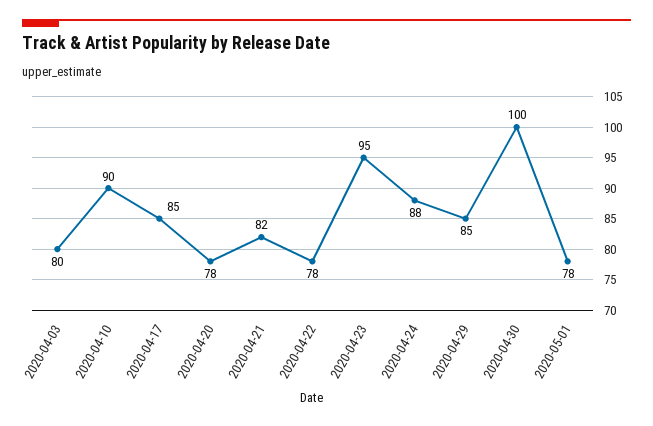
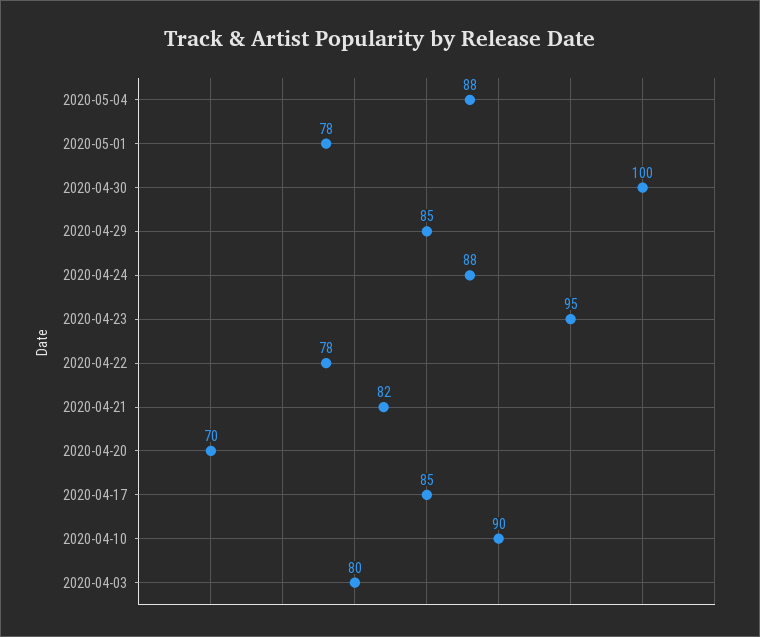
2020-04-20: 78 -> 70
2020-05-04: none -> 88

